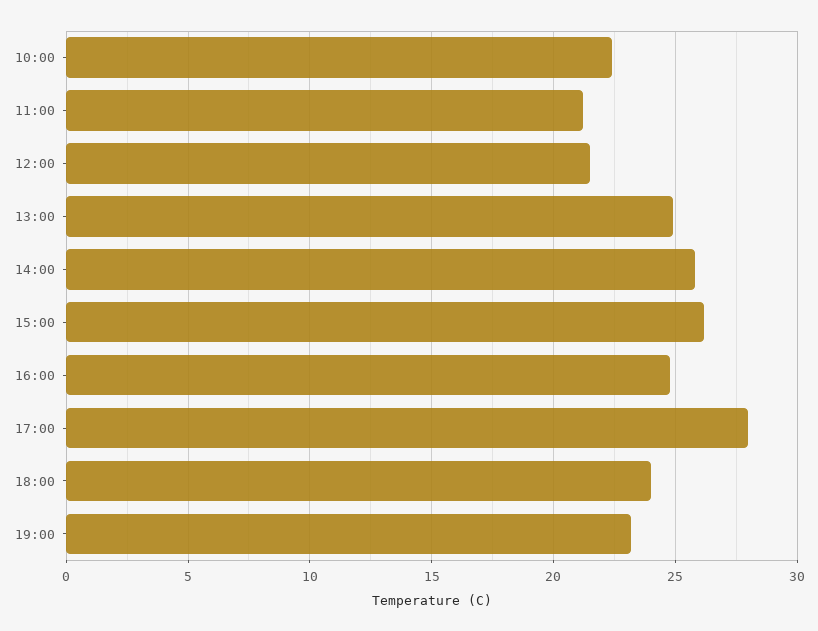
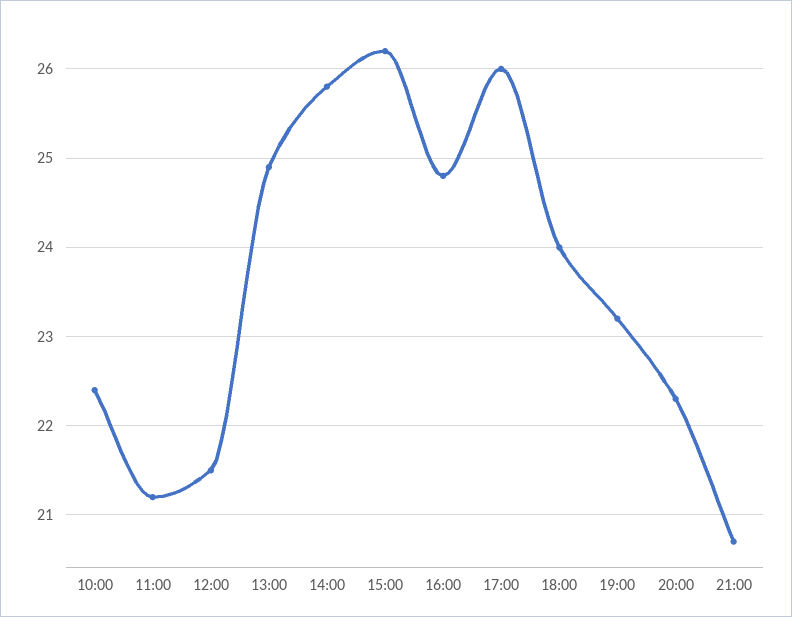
17:00: 28 -> 26
20:00: none -> 22.3
21:00: none -> 20.7

